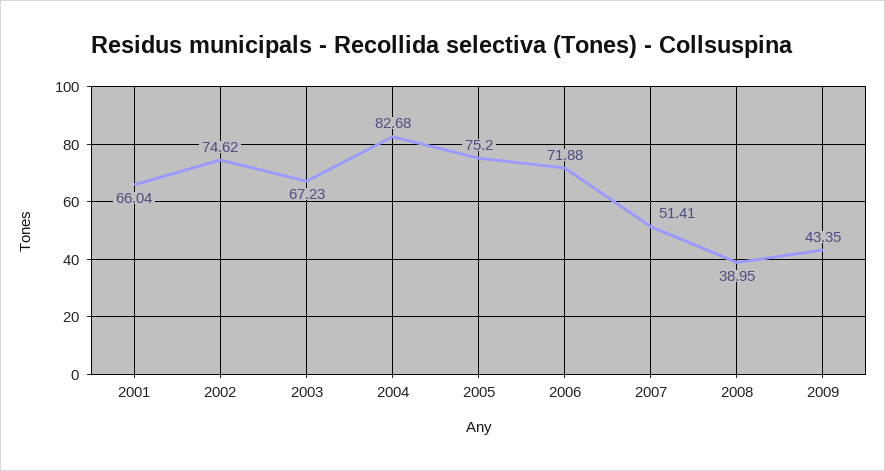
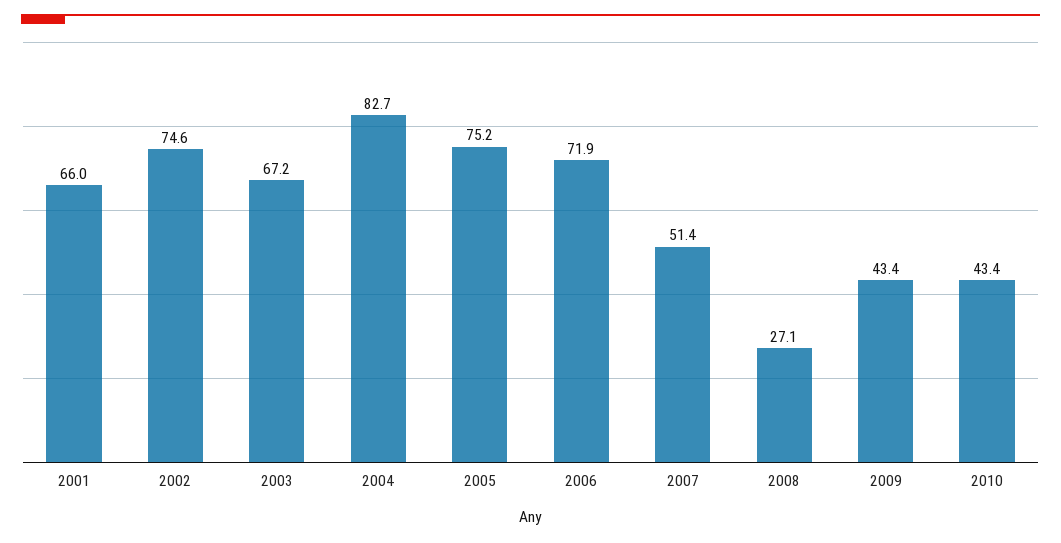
2008: 38.95 -> 27.1
2010: none -> 43.4

